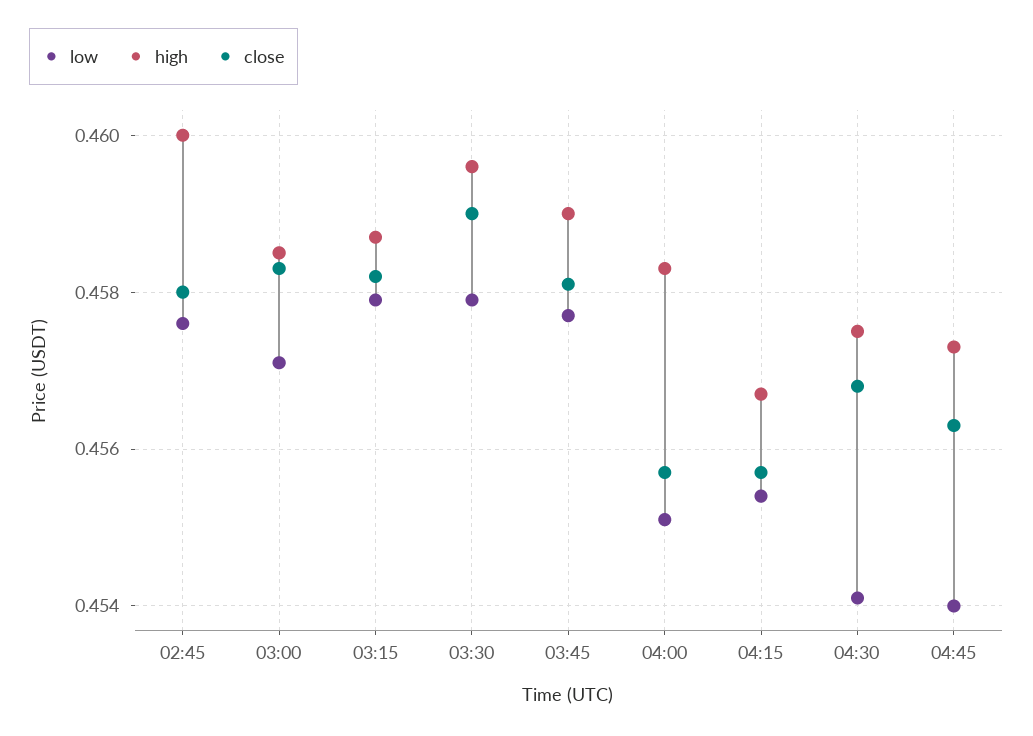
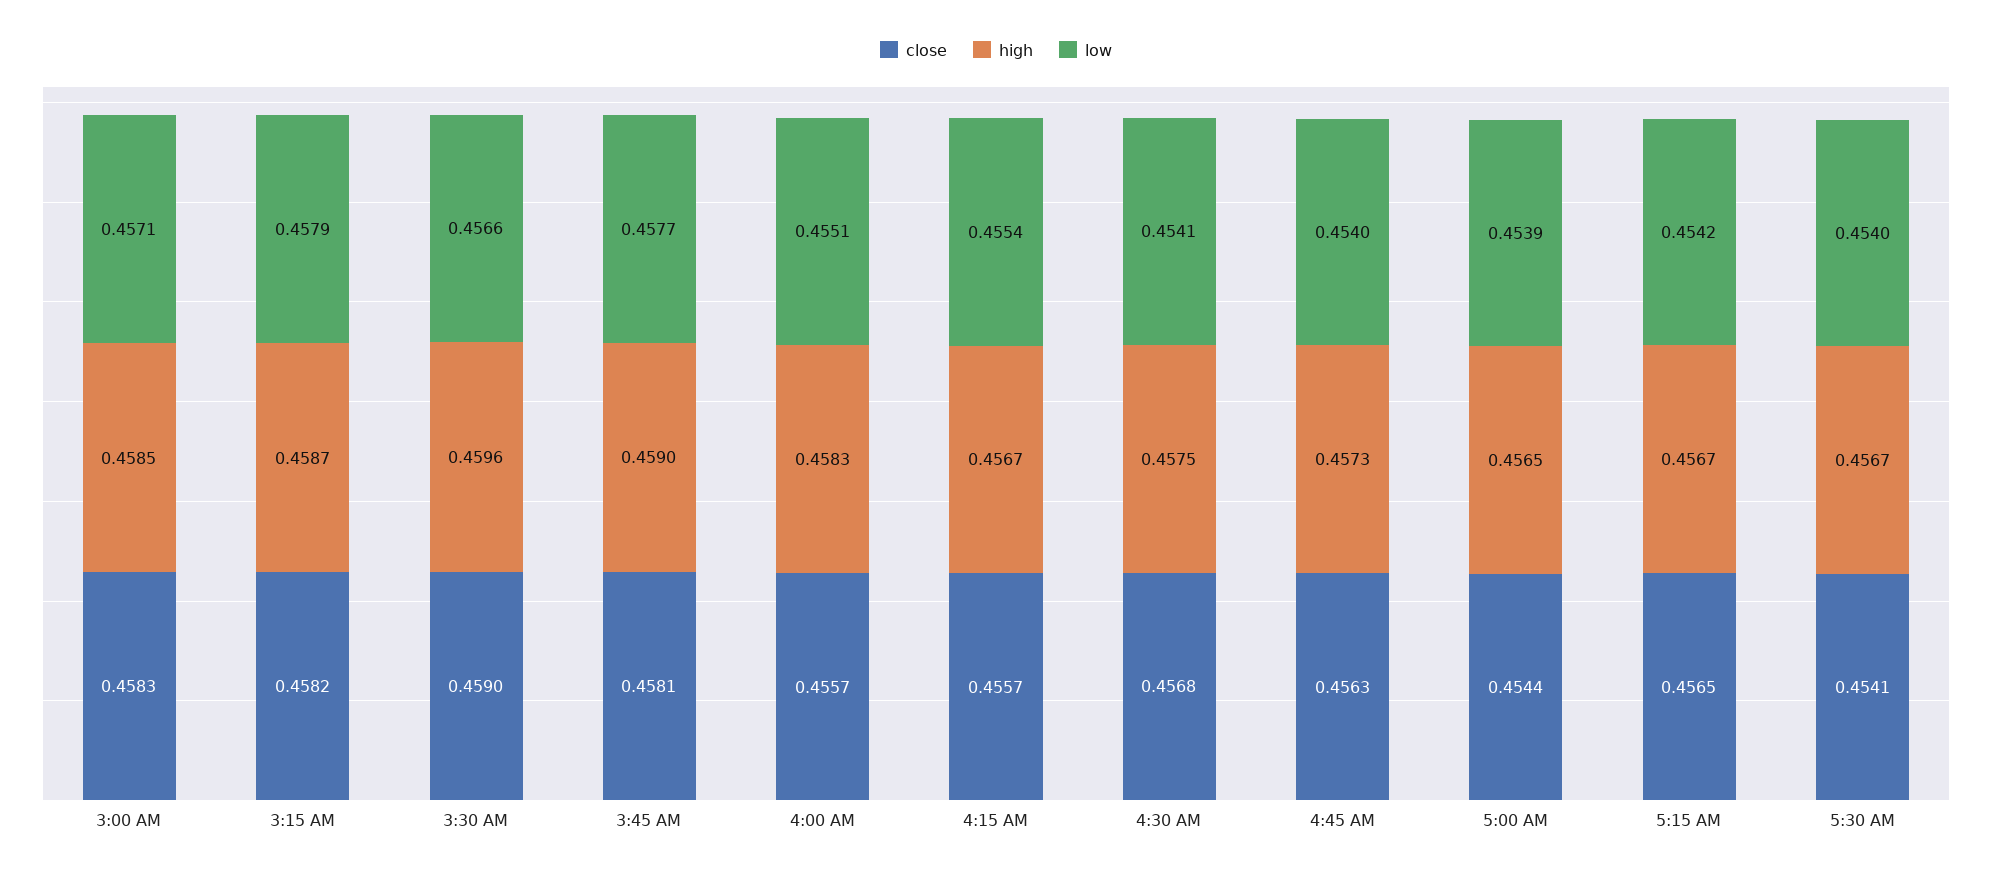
low, 02:45: 0.4575 -> none
high, 02:45: 0.46 -> none
close, 02:45: 0.458 -> none
low, 03:30: 0.458 -> 0.4566
close, 5:00 AM: none -> 0.4544
high, 5:00 AM: none -> 0.4565
low, 5:00 AM: none -> 0.4539
close, 5:15 AM: none -> 0.4565
high, 5:15 AM: none -> 0.4567
low, 5:15 AM: none -> 0.4542
close, 5:30 AM: none -> 0.4541
high, 5:30 AM: none -> 0.4567
low, 5:30 AM: none -> 0.454

